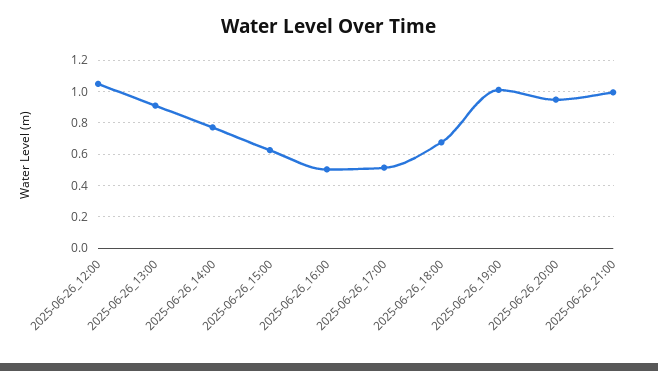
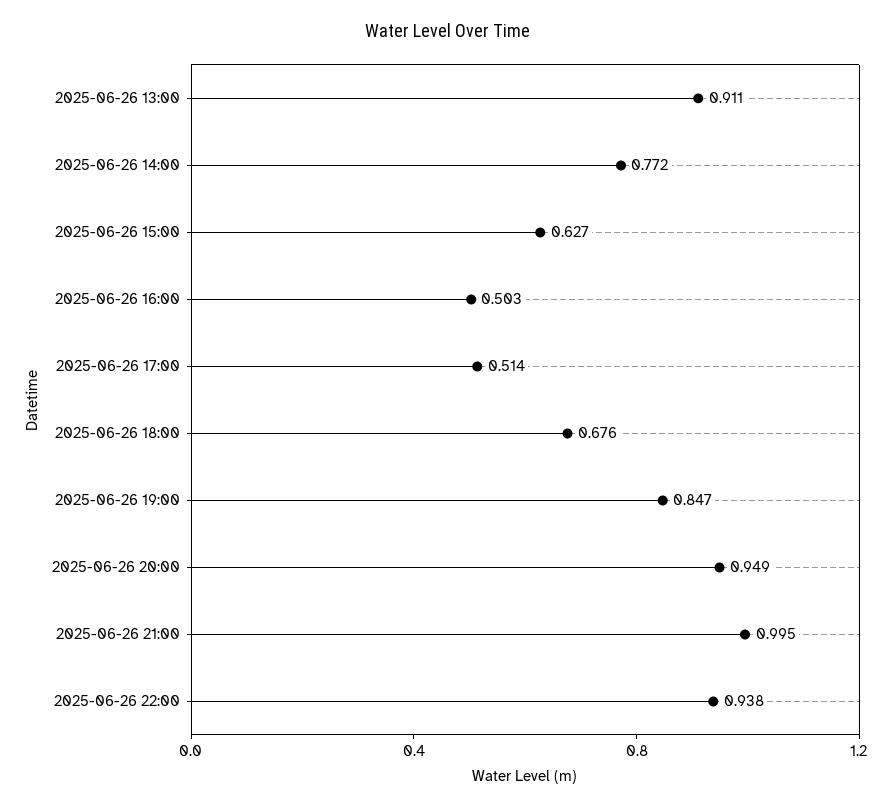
2025-06-26_12:00: 1.05 -> none
2025-06-26_19:00: 1 -> 0.847
2025-06-26 22:00: none -> 0.938

